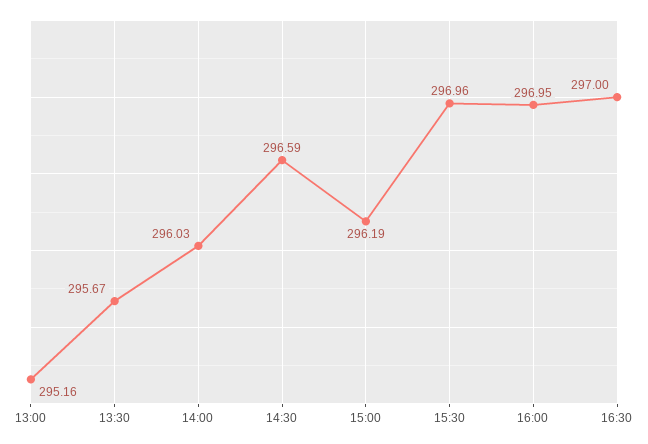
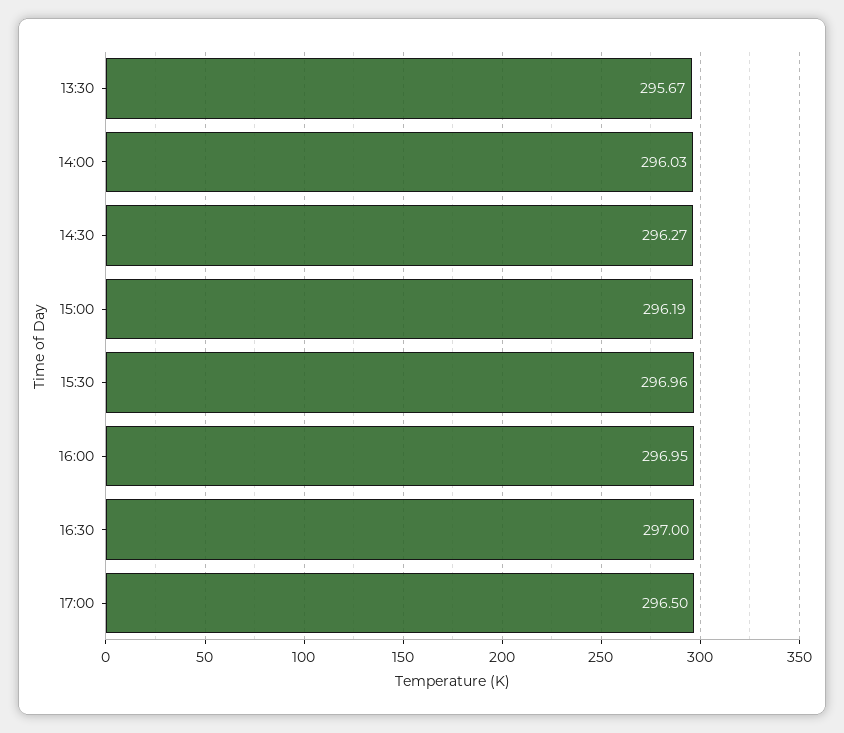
13:00: 295.16 -> none
14:30: 296.59 -> 296.27
17:00: none -> 296.5

